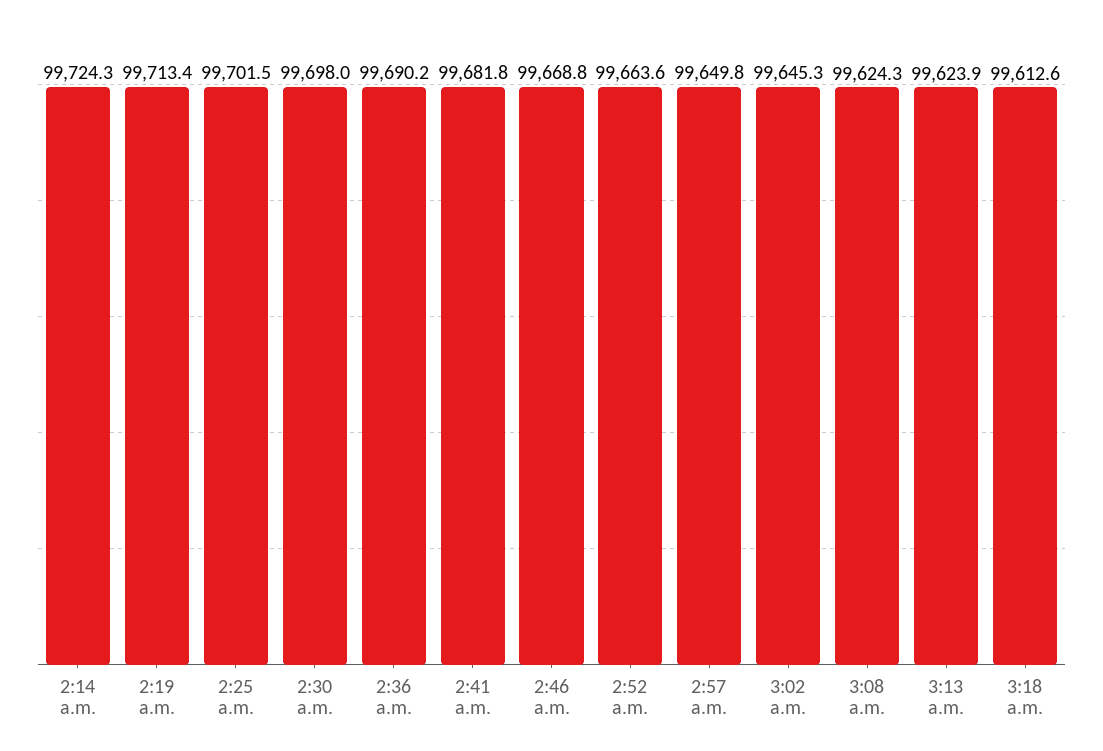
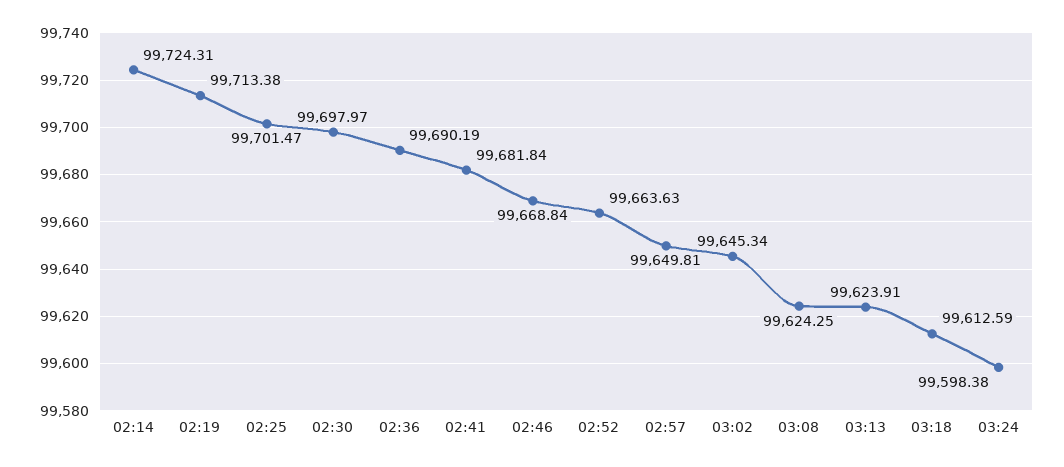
03:24: none -> 99598.38

